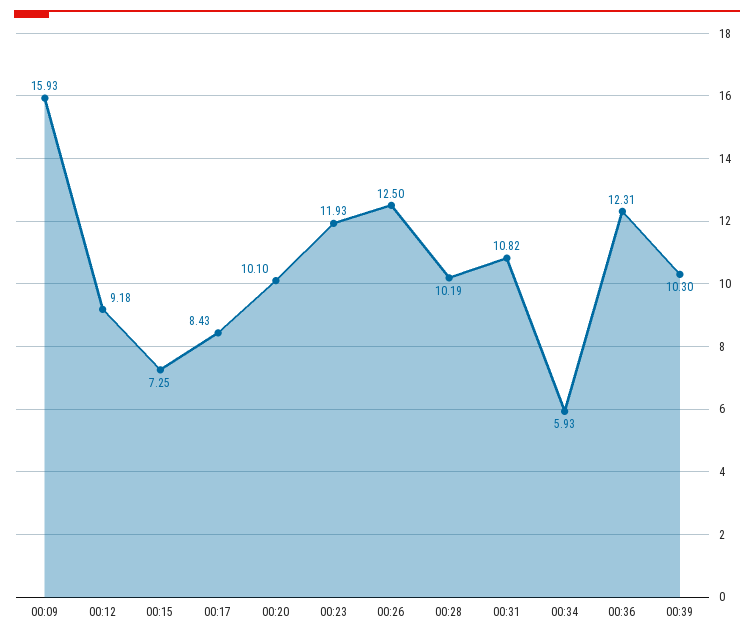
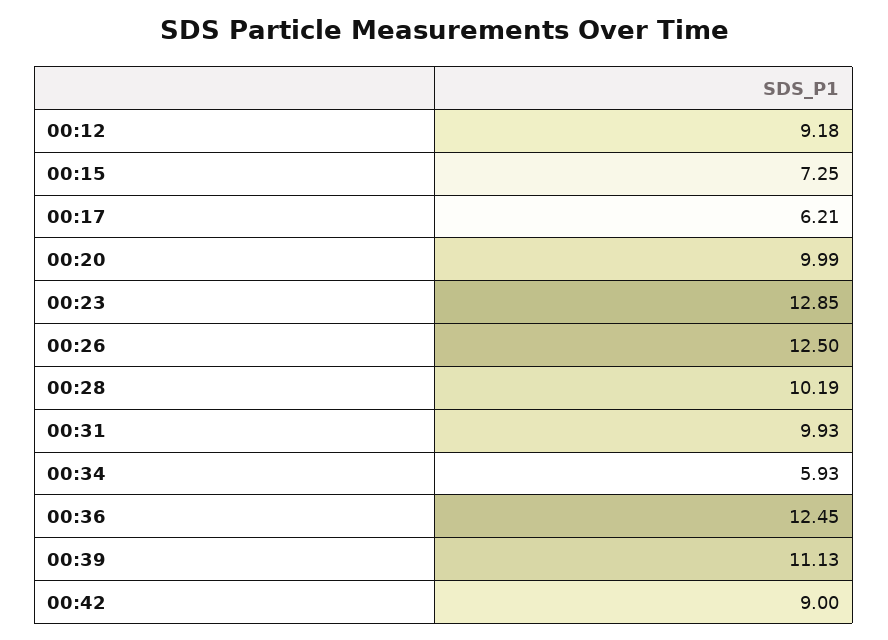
00:09: 15.93 -> none
00:17: 8.43 -> 6.21
00:20: 10.1 -> 9.99
00:23: 11.93 -> 12.85
00:31: 10.82 -> 9.93
00:36: 12.31 -> 12.45
00:39: 10.3 -> 11.13
00:42: none -> 9

